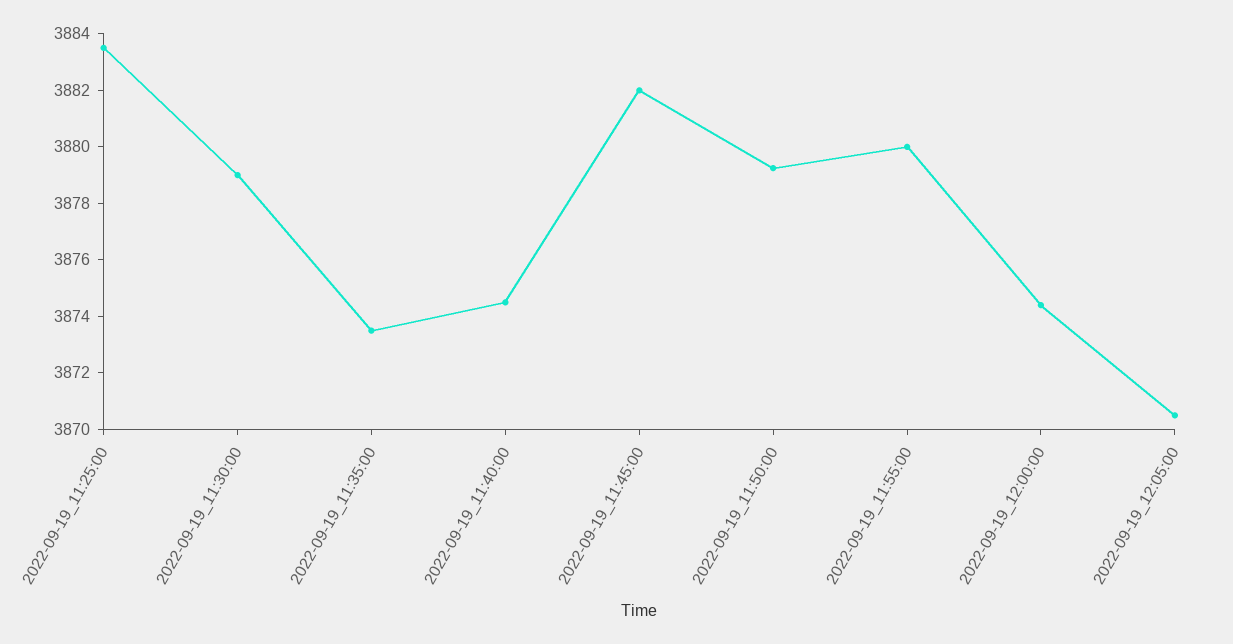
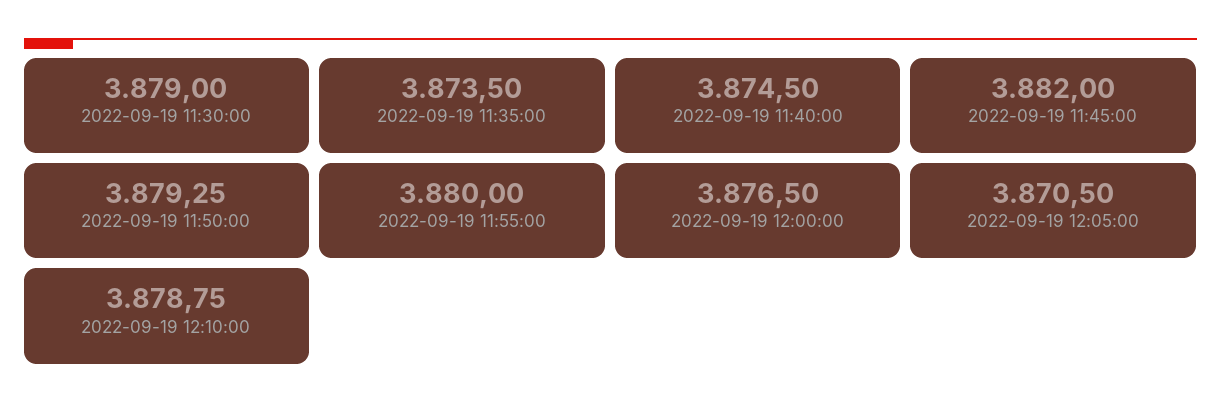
2022-09-19_11:25:00: 3883.5 -> none
2022-09-19_12:00:00: 3874.5 -> 3876.5
2022-09-19 12:10:00: none -> 3878.75

